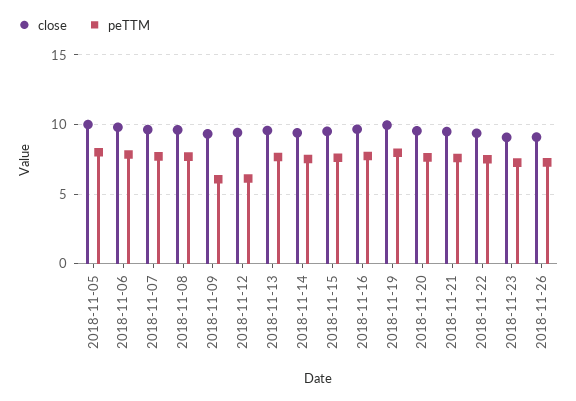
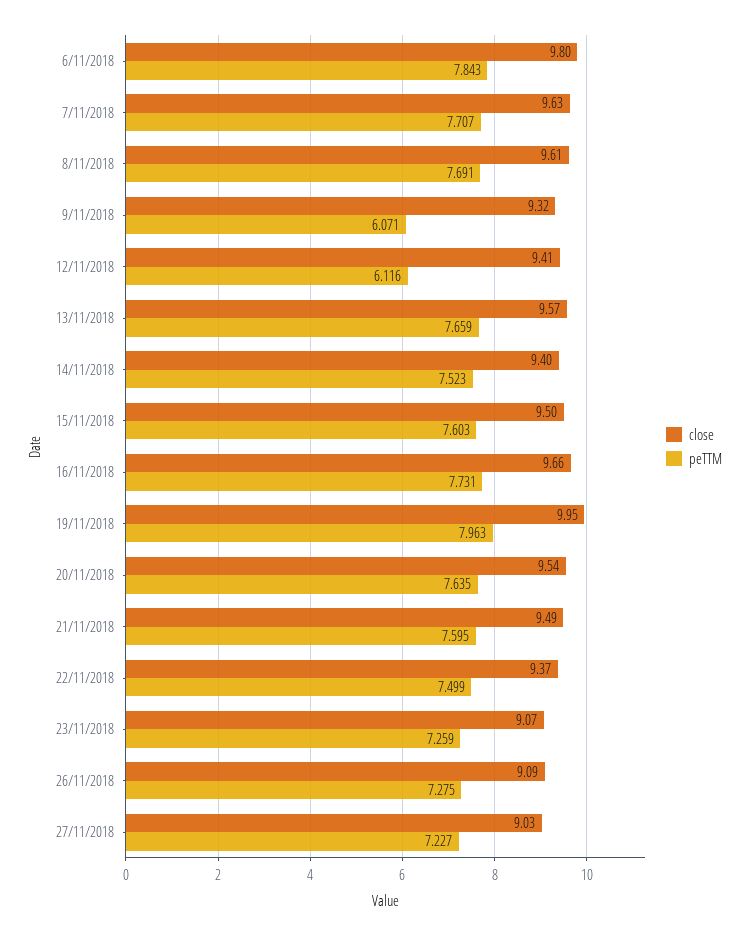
close, 2018-11-05: 10 -> none
peTTM, 2018-11-05: 8 -> none
close, 27/11/2018: none -> 9.03
peTTM, 27/11/2018: none -> 7.227

